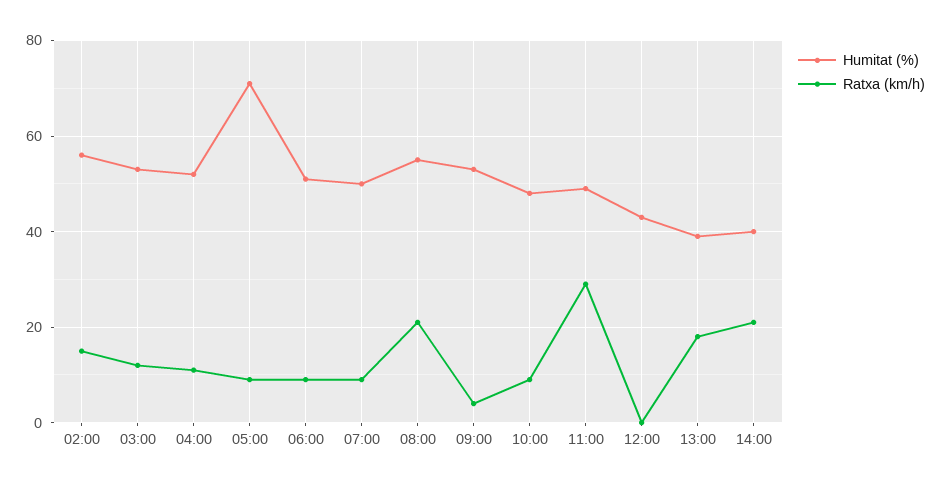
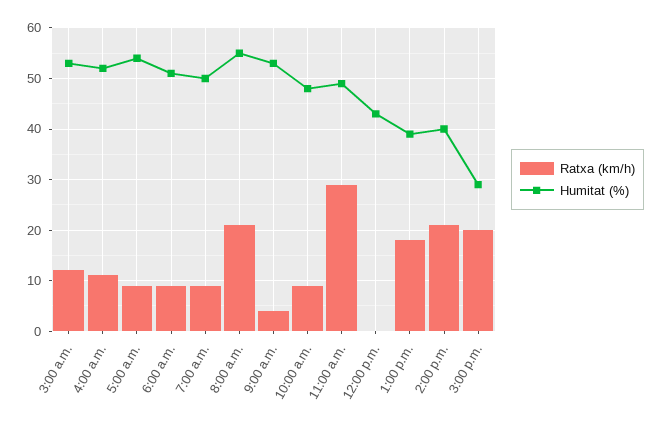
Humitat (%), 02:00: 55 -> none
Ratxa (km/h), 02:00: 15 -> none
Humitat (%), 05:00: 70 -> 55
Ratxa (km/h), 3:00 p.m.: none -> 20
Humitat (%), 3:00 p.m.: none -> 30

